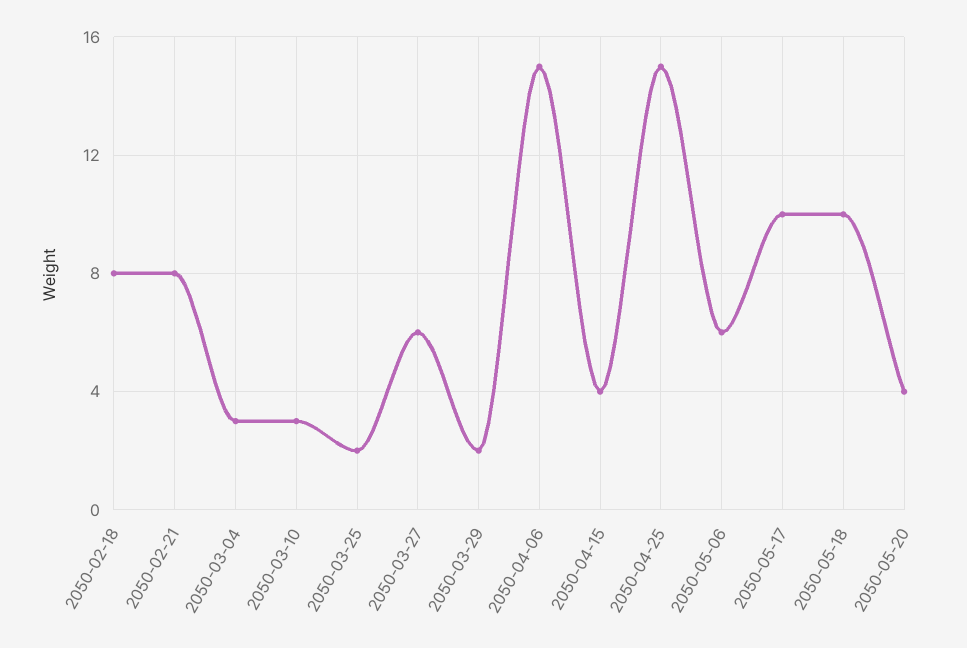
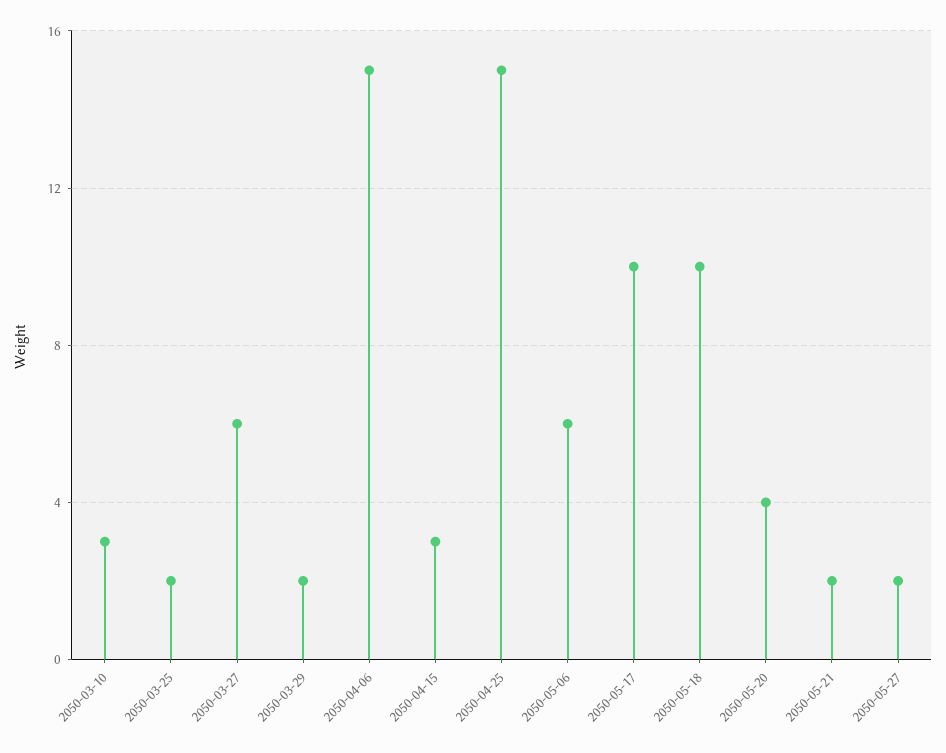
2050-02-18: 8 -> none
2050-02-21: 8 -> none
2050-03-04: 3 -> none
2050-04-15: 4 -> 3
2050-05-21: none -> 2
2050-05-27: none -> 2

